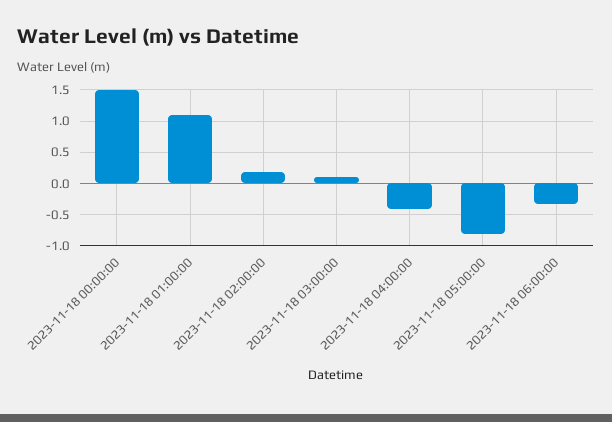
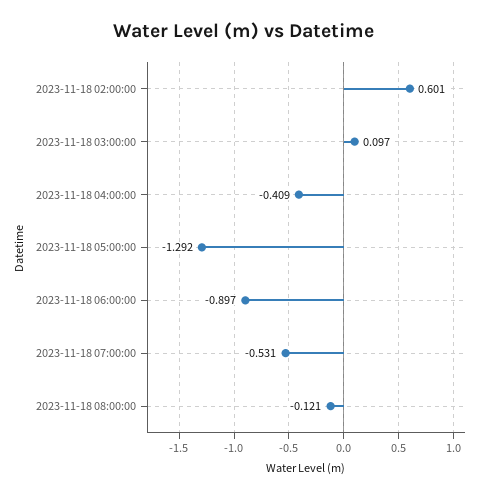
2023-11-18 00:00:00: 1.5 -> none
2023-11-18 01:00:00: 1.1 -> none
2023-11-18 02:00:00: 0.2 -> 0.601
2023-11-18 05:00:00: -0.8 -> -1.292
2023-11-18 06:00:00: -0.3 -> -0.897
2023-11-18 07:00:00: none -> -0.531
2023-11-18 08:00:00: none -> -0.121

